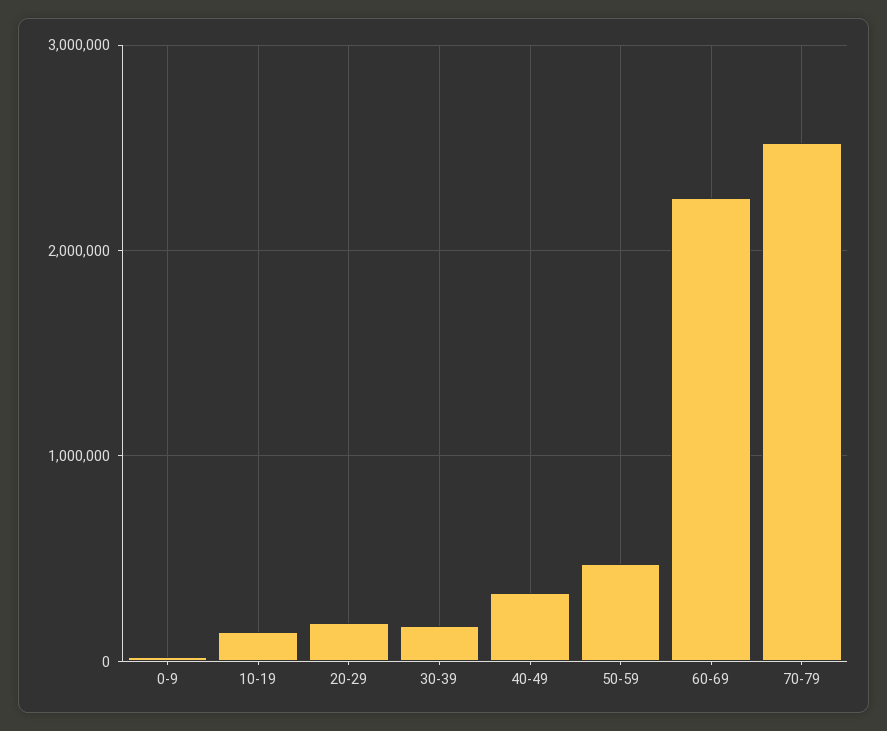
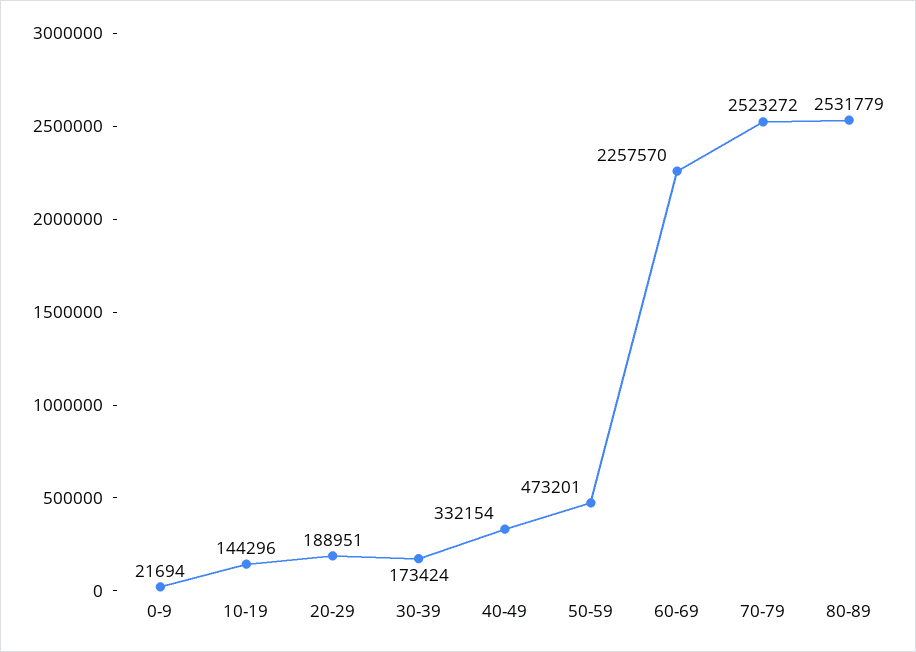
80-89: none -> 2531779

